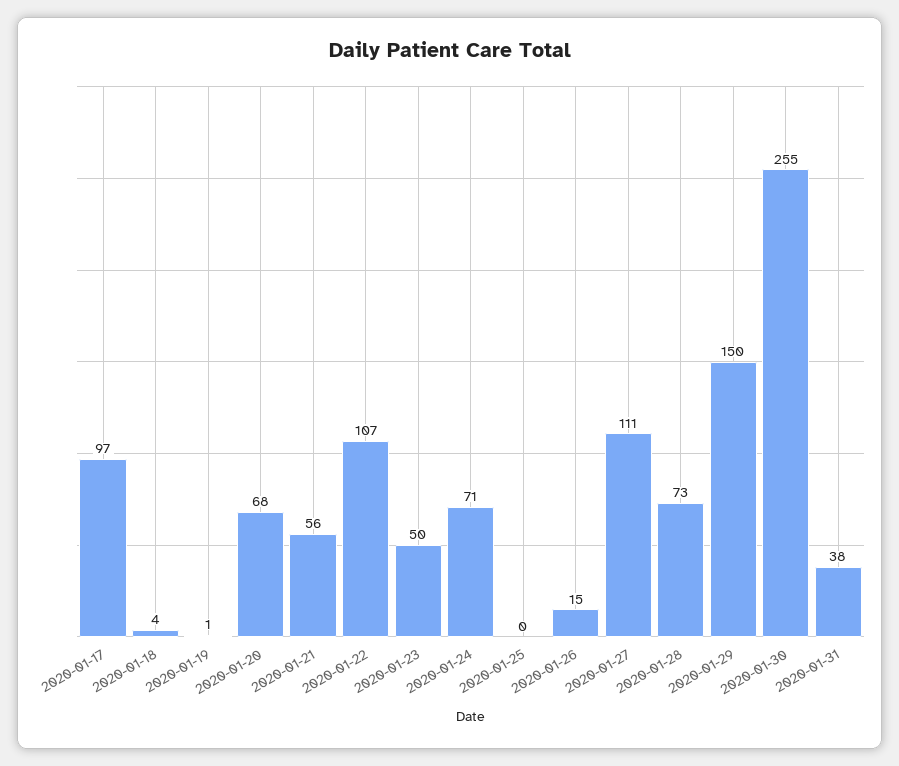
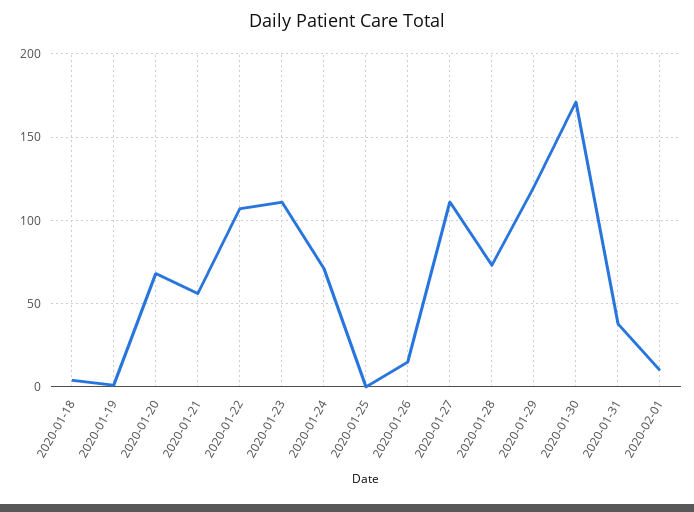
2020-01-17: 97 -> none
2020-01-23: 50 -> 110
2020-01-29: 150 -> 120
2020-01-30: 255 -> 170
2020-02-01: none -> 10

